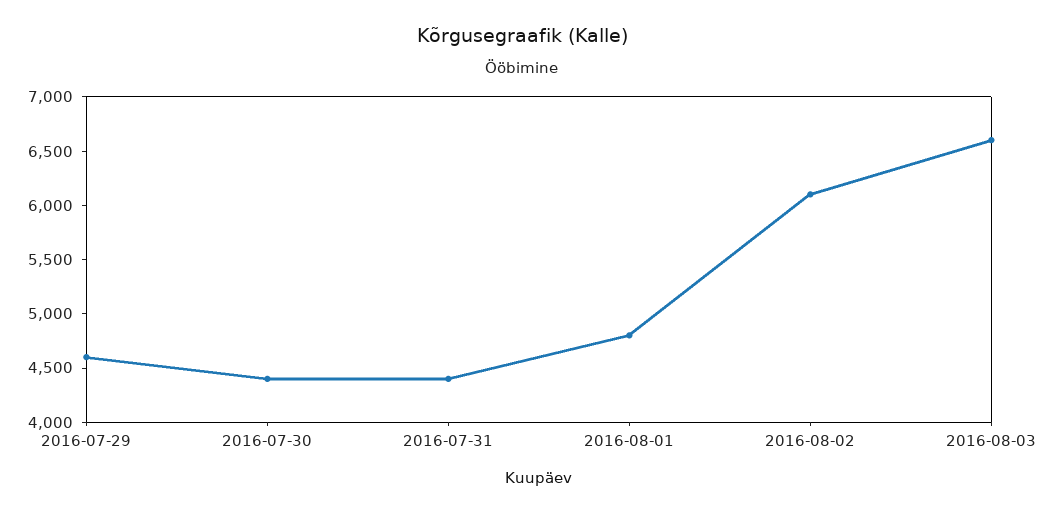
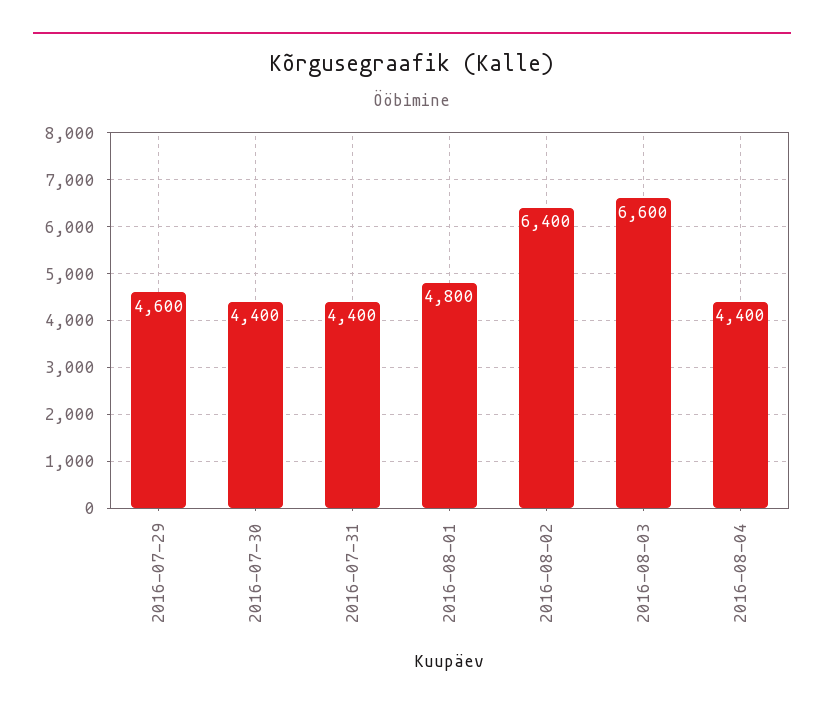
2016-08-02: 6100 -> 6400
2016-08-04: none -> 4400

